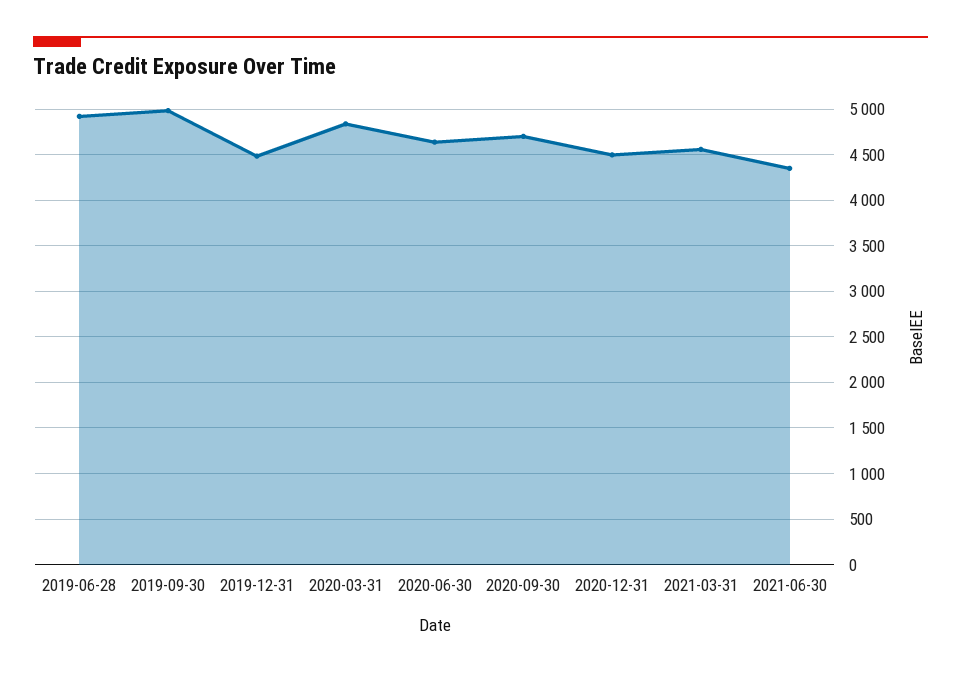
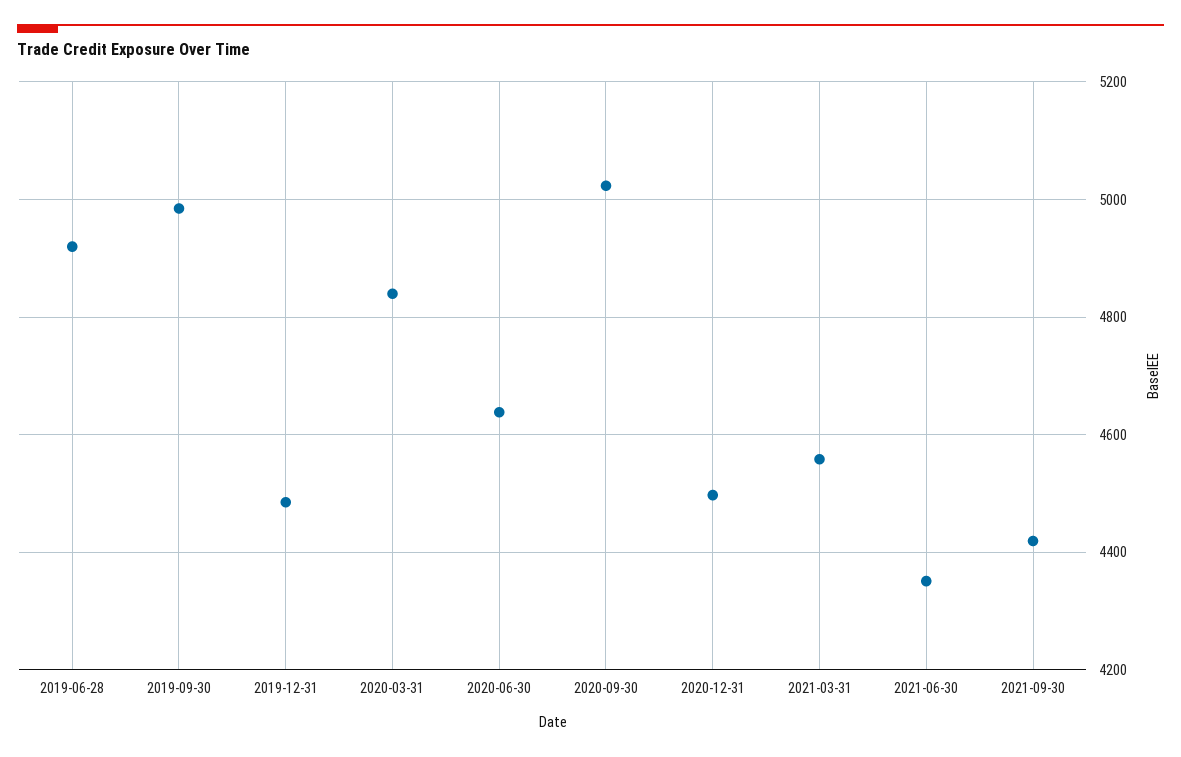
2020-09-30: 4700 -> 5020
2021-09-30: none -> 4420

